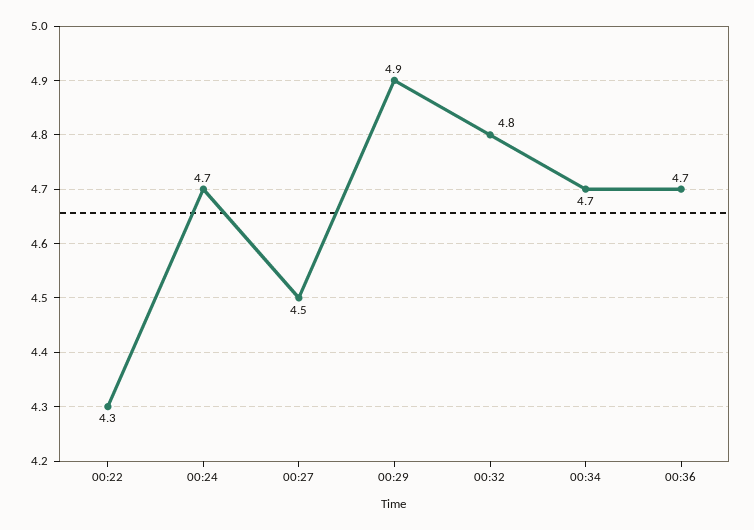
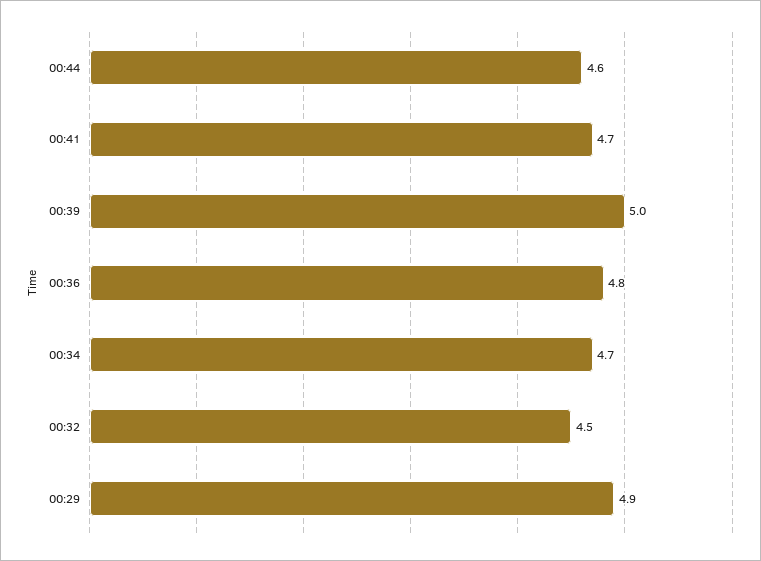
00:22: 4.3 -> none
00:24: 4.7 -> none
00:27: 4.5 -> none
00:32: 4.8 -> 4.5
00:36: 4.7 -> 4.8
00:44: none -> 4.6
00:41: none -> 4.7
00:39: none -> 5

